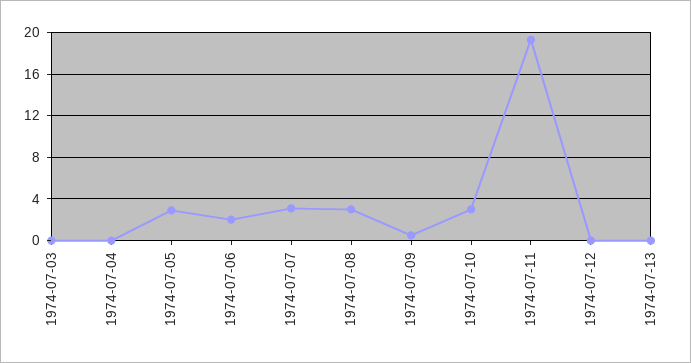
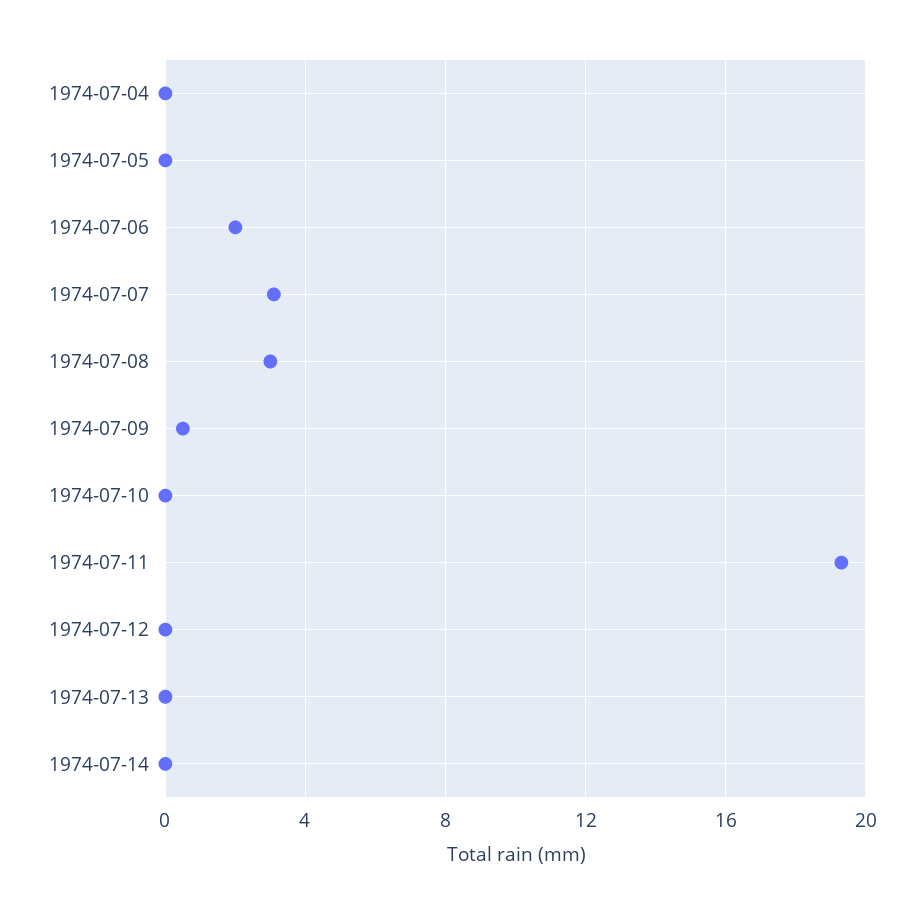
1974-07-03: 0 -> none
1974-07-05: 3 -> 0
1974-07-10: 3 -> 0
1974-07-14: none -> 0

